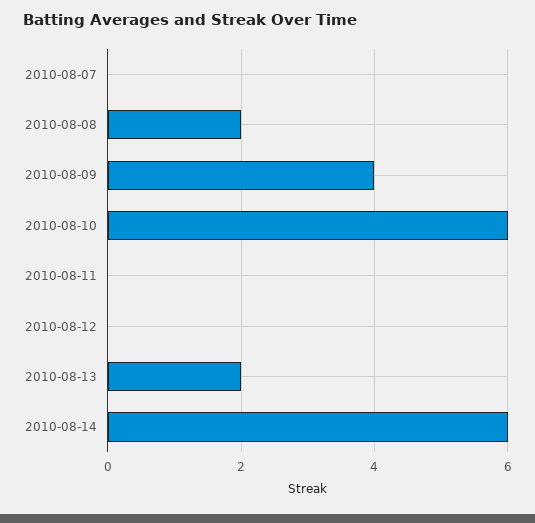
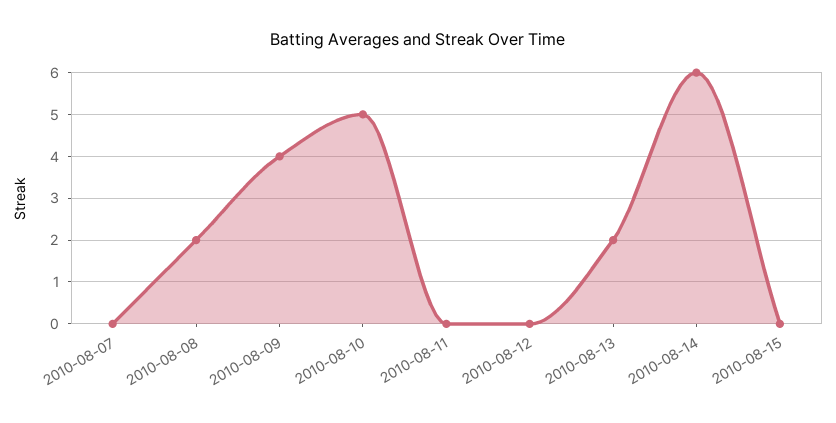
2010-08-10: 6 -> 5
2010-08-15: none -> 0

